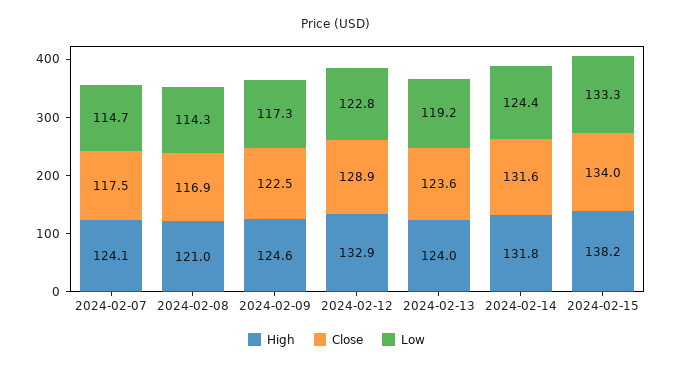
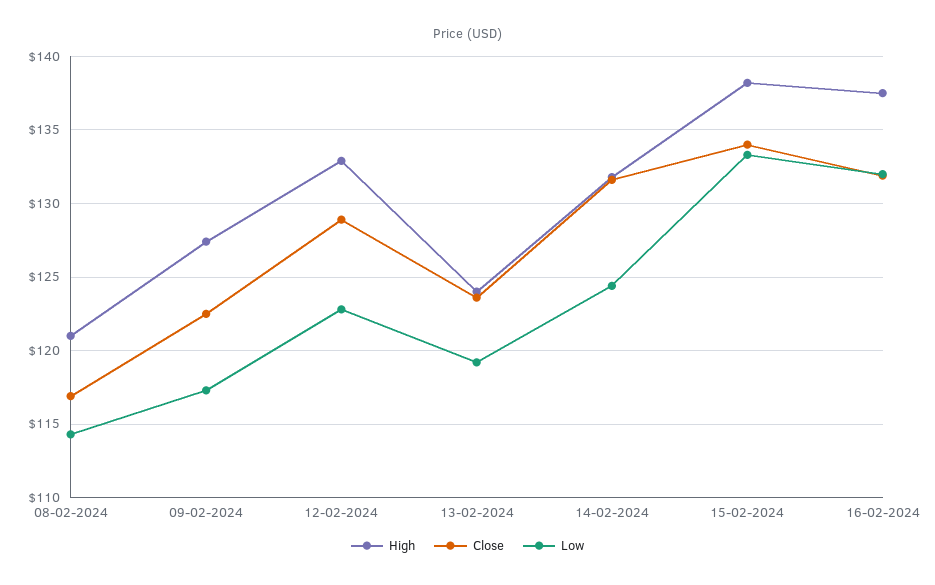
High, 2024-02-07: 124.1 -> none
Close, 2024-02-07: 117.5 -> none
Low, 2024-02-07: 114.7 -> none
High, 2024-02-09: 124.6 -> 127.5
High, 16-02-2024: none -> 137.5
Close, 16-02-2024: none -> 132
Low, 16-02-2024: none -> 132

